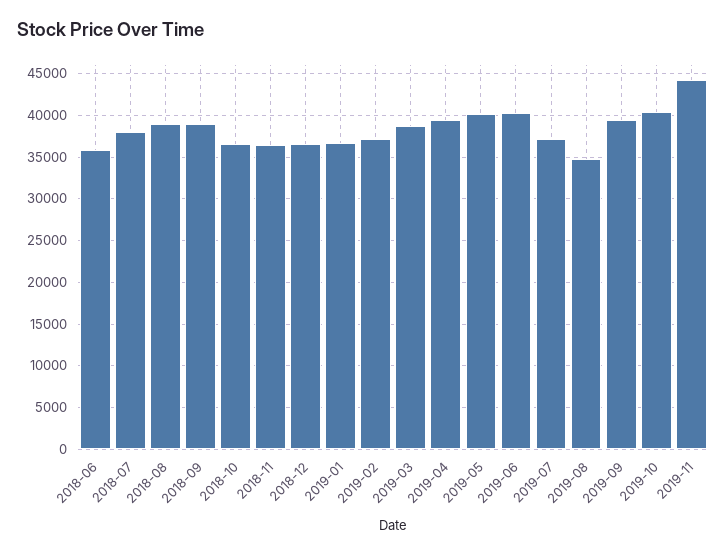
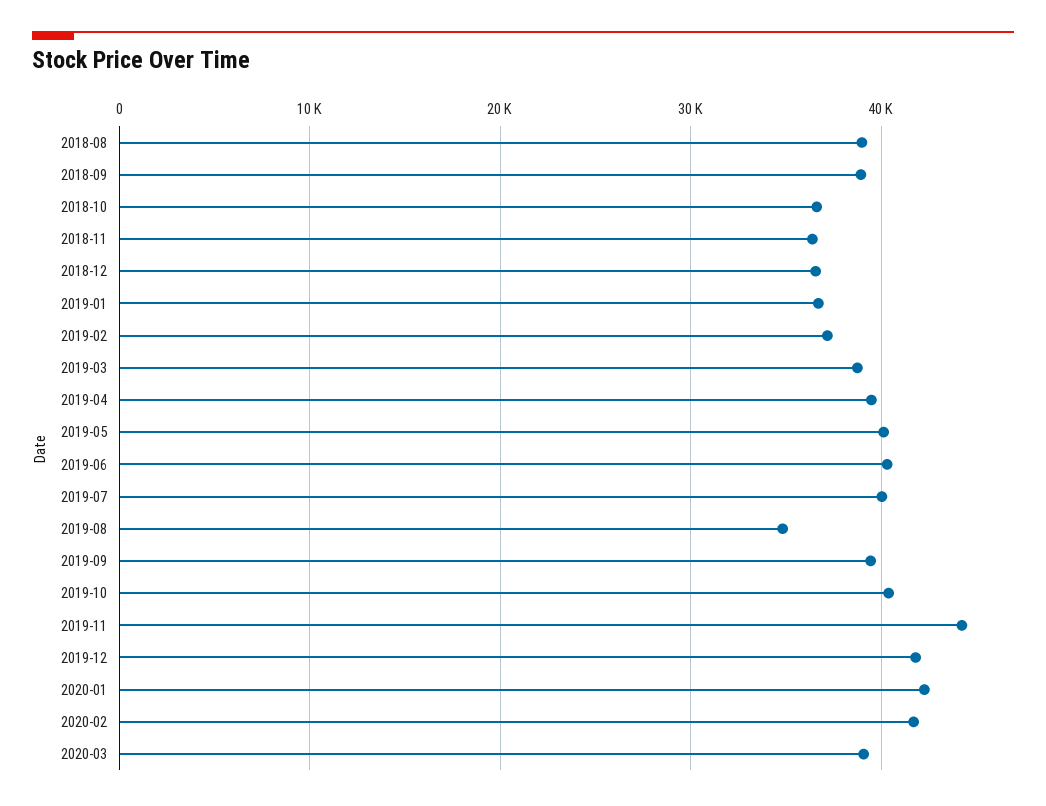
2018-06: 36000 -> none
2018-07: 38000 -> none
2019-07: 37000 -> 40000
2019-12: none -> 42000
2020-01: none -> 42000
2020-02: none -> 42000
2020-03: none -> 39000

